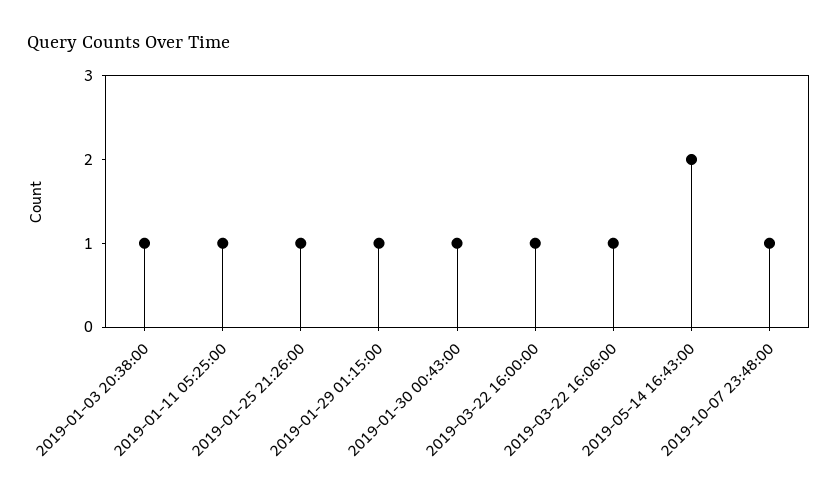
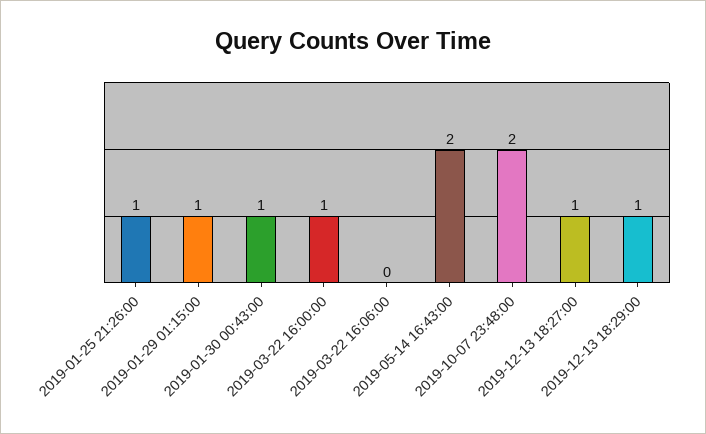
2019-01-03 20:38:00: 1 -> none
2019-01-11 05:25:00: 1 -> none
2019-03-22 16:06:00: 1 -> 0
2019-10-07 23:48:00: 1 -> 2
2019-12-13 18:27:00: none -> 1
2019-12-13 18:29:00: none -> 1

